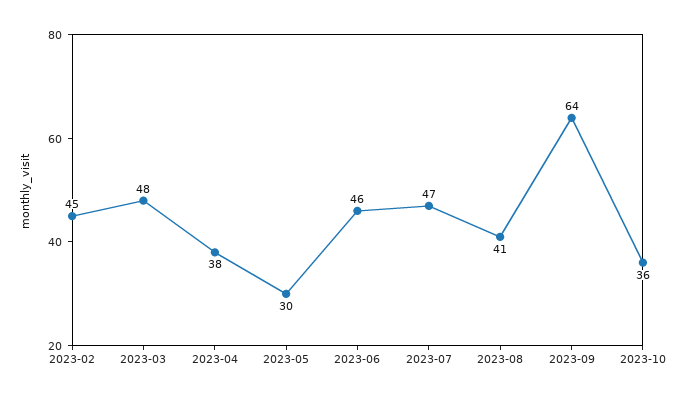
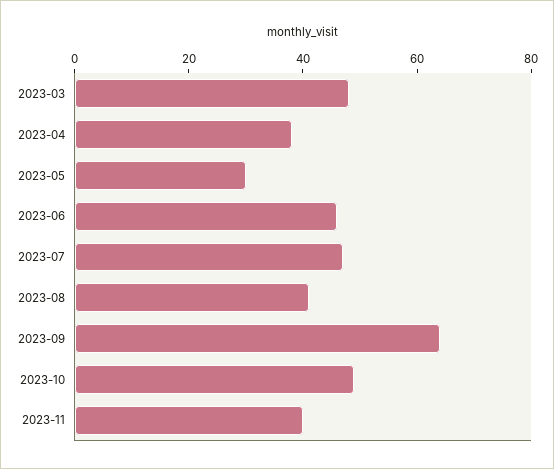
2023-02: 45 -> none
2023-10: 36 -> 50
2023-11: none -> 40

